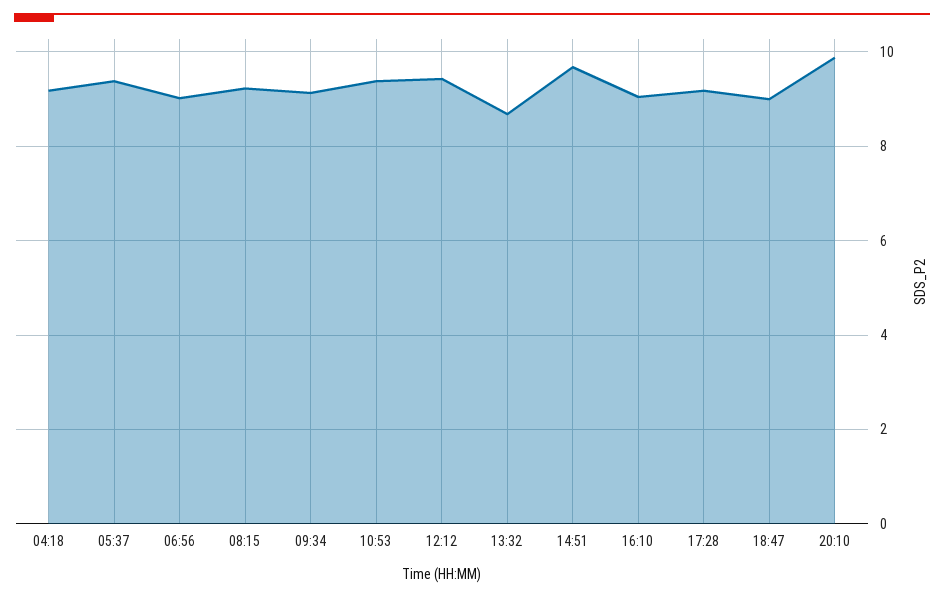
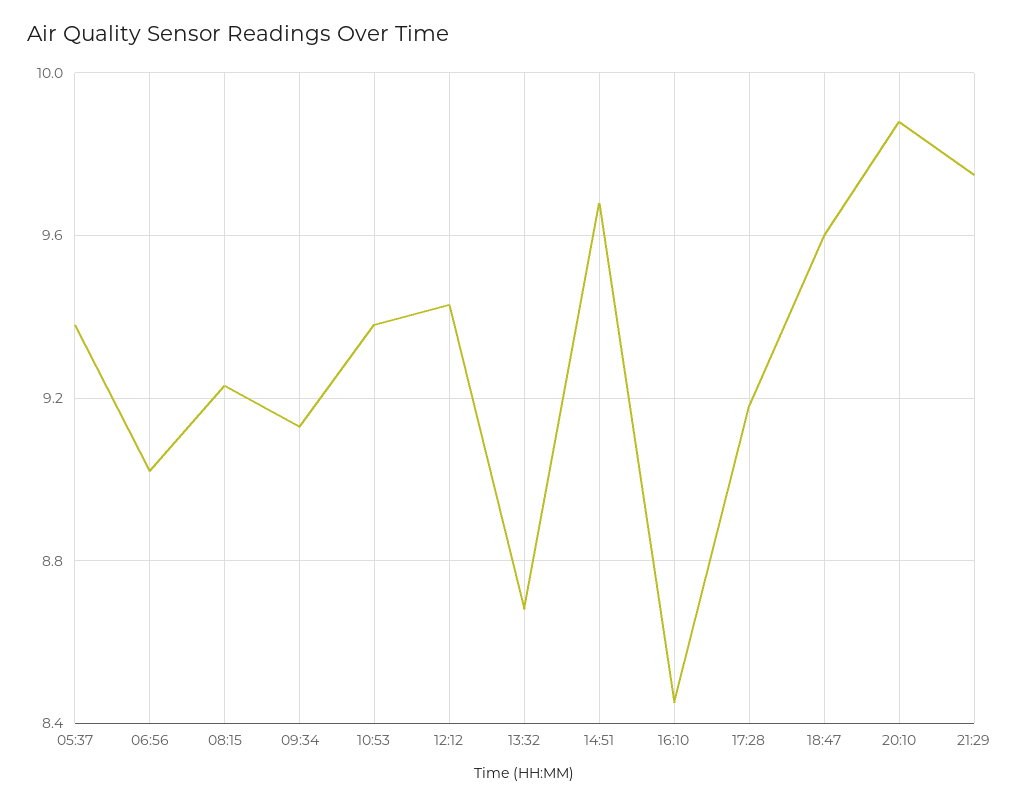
04:18: 9.2 -> none
16:10: 9 -> 8.45
18:47: 9 -> 9.6
21:29: none -> 9.75

